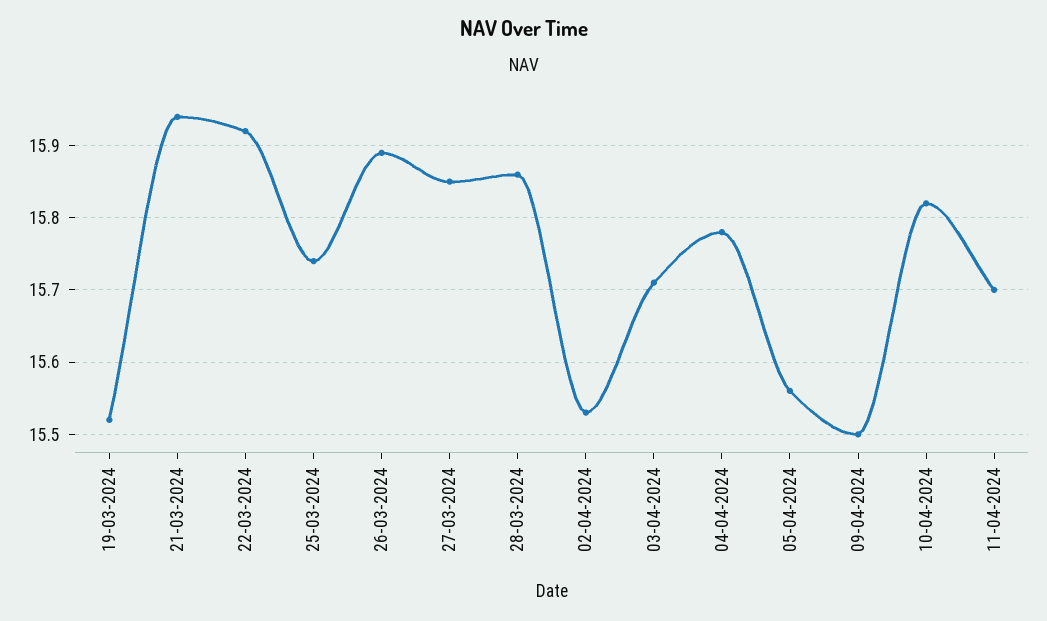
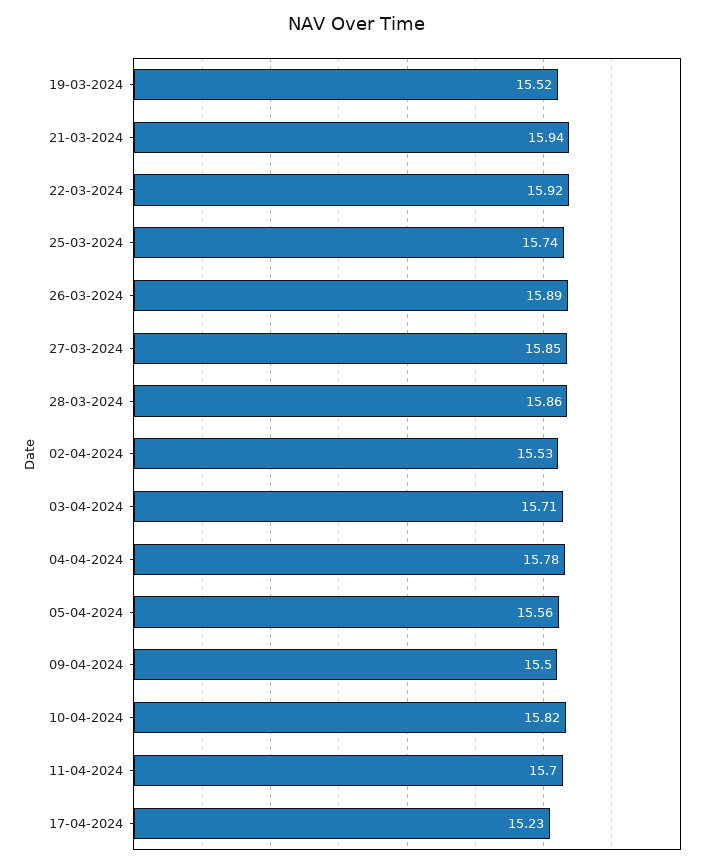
17-04-2024: none -> 15.23

